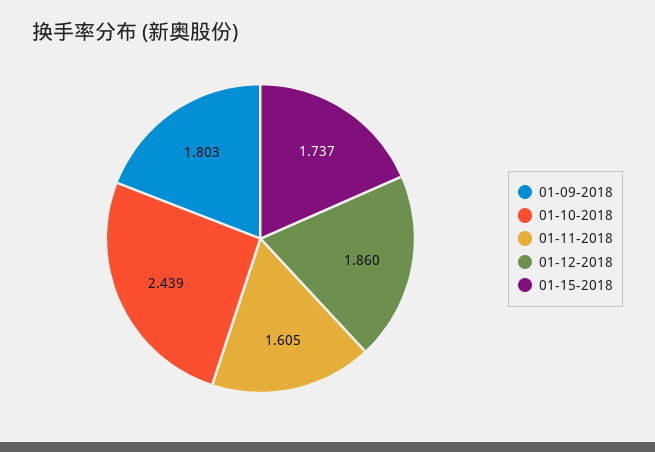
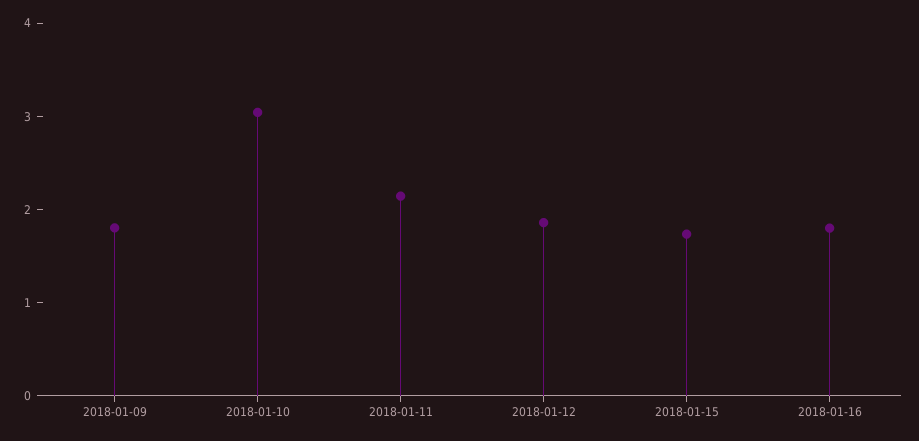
01-10-2018: 2.439 -> 3
01-11-2018: 1.605 -> 2.2
2018-01-16: none -> 1.8

